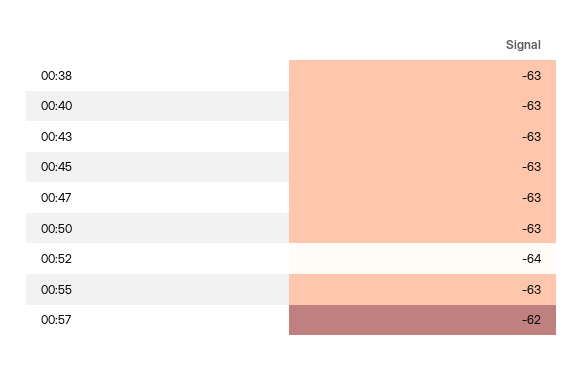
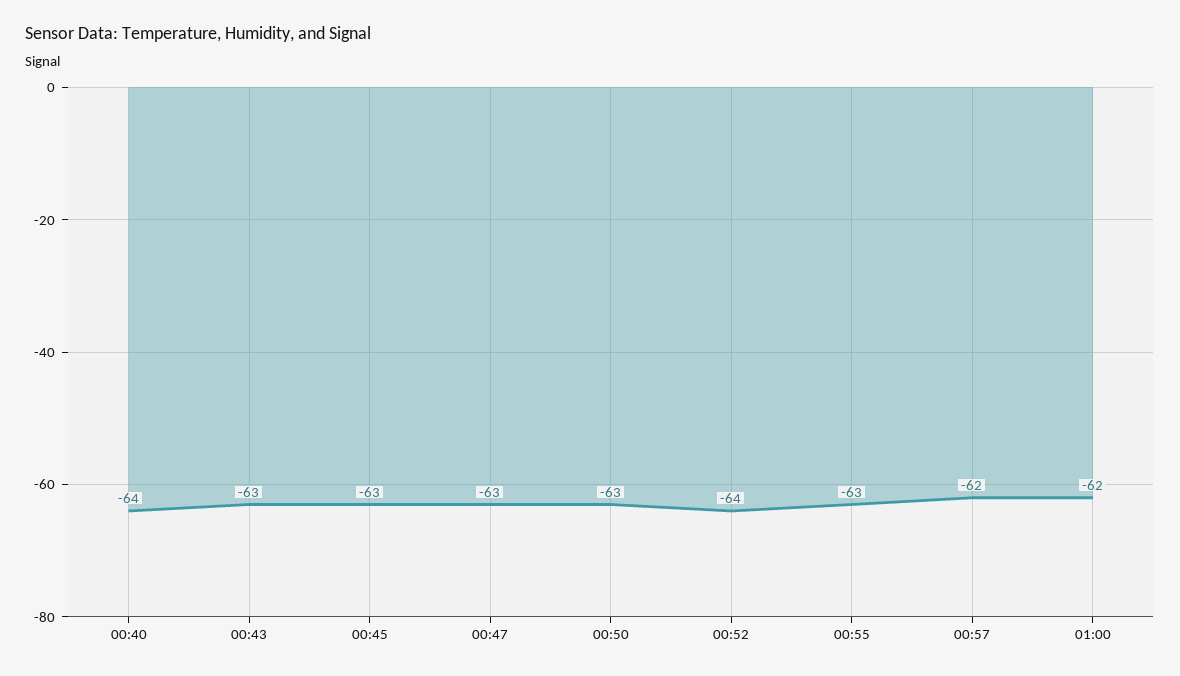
00:38: -63 -> none
00:40: -63 -> -64
01:00: none -> -62

